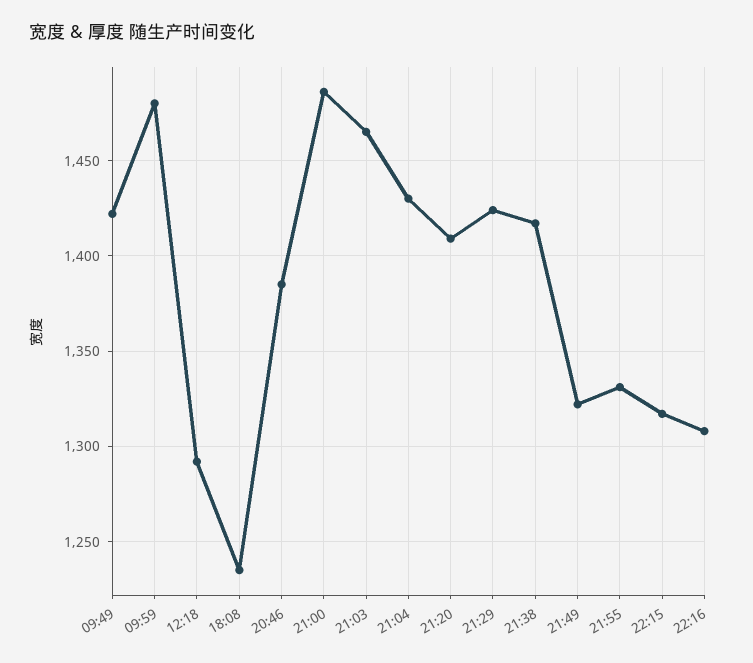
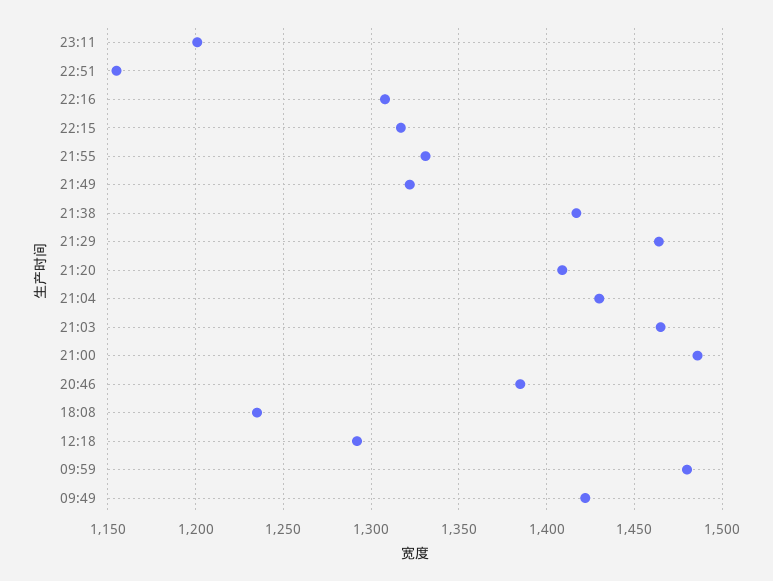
21:29: 1425 -> 1465
23:11: none -> 1200
22:51: none -> 1155

